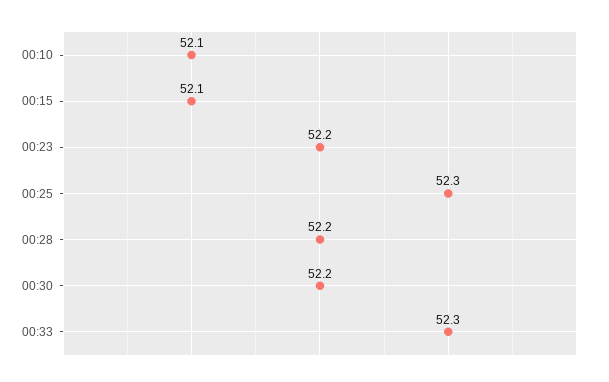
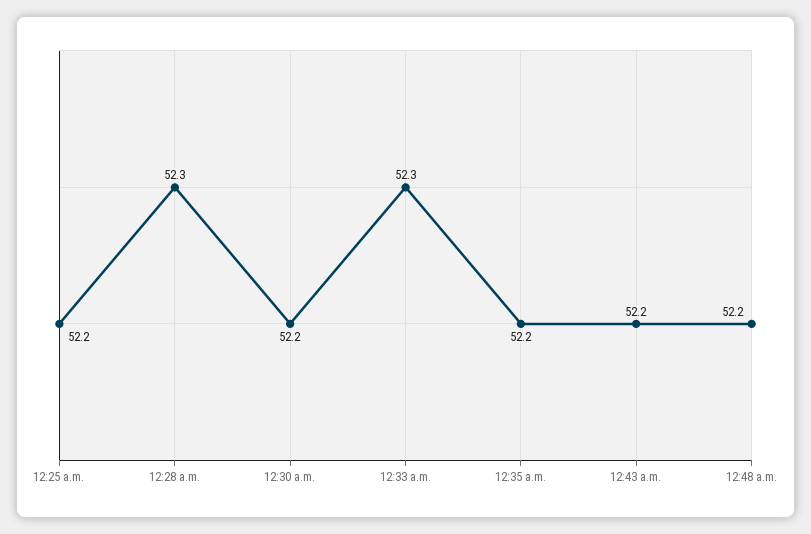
00:10: 52.1 -> none
00:15: 52.1 -> none
00:23: 52.2 -> none
00:25: 52.3 -> 52.2
00:28: 52.2 -> 52.3
12:35 a.m.: none -> 52.2
12:43 a.m.: none -> 52.2
12:48 a.m.: none -> 52.2

